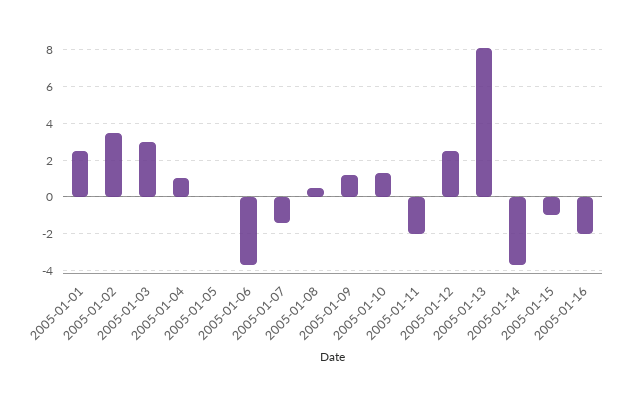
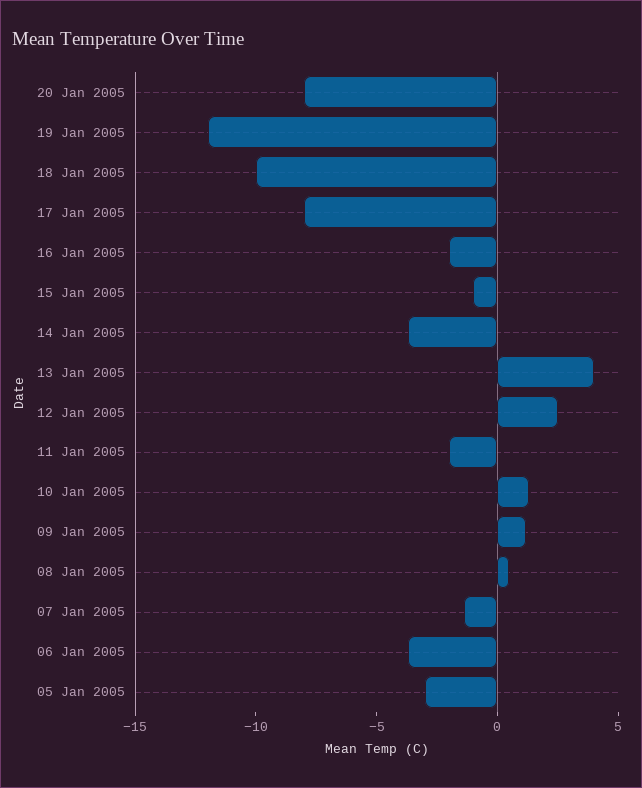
2005-01-01: 2.5 -> none
2005-01-02: 3.5 -> none
2005-01-03: 3 -> none
2005-01-04: 1 -> none
2005-01-05: 0 -> -3
2005-01-13: 8 -> 4
20 Jan 2005: none -> -8
19 Jan 2005: none -> -12
18 Jan 2005: none -> -10
17 Jan 2005: none -> -8

